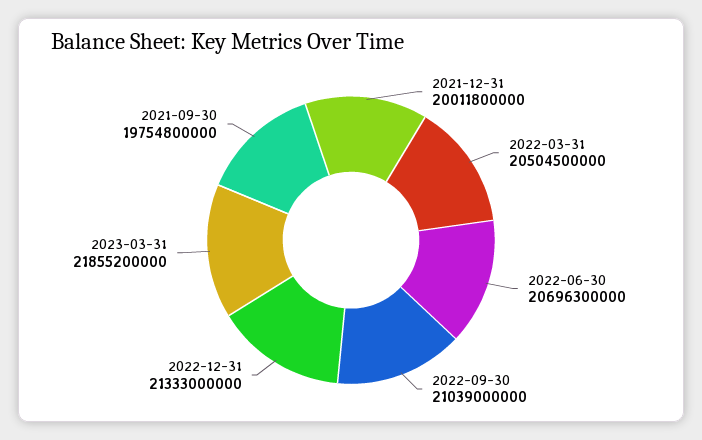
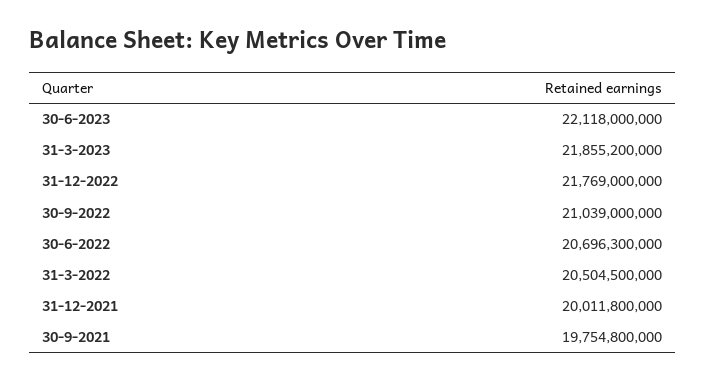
2022-12-31: 21333000000 -> 21769000000
30-6-2023: none -> 22118000000

